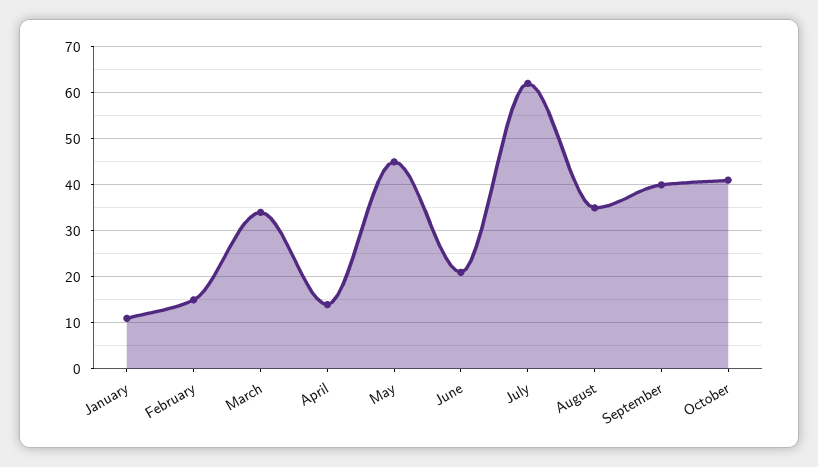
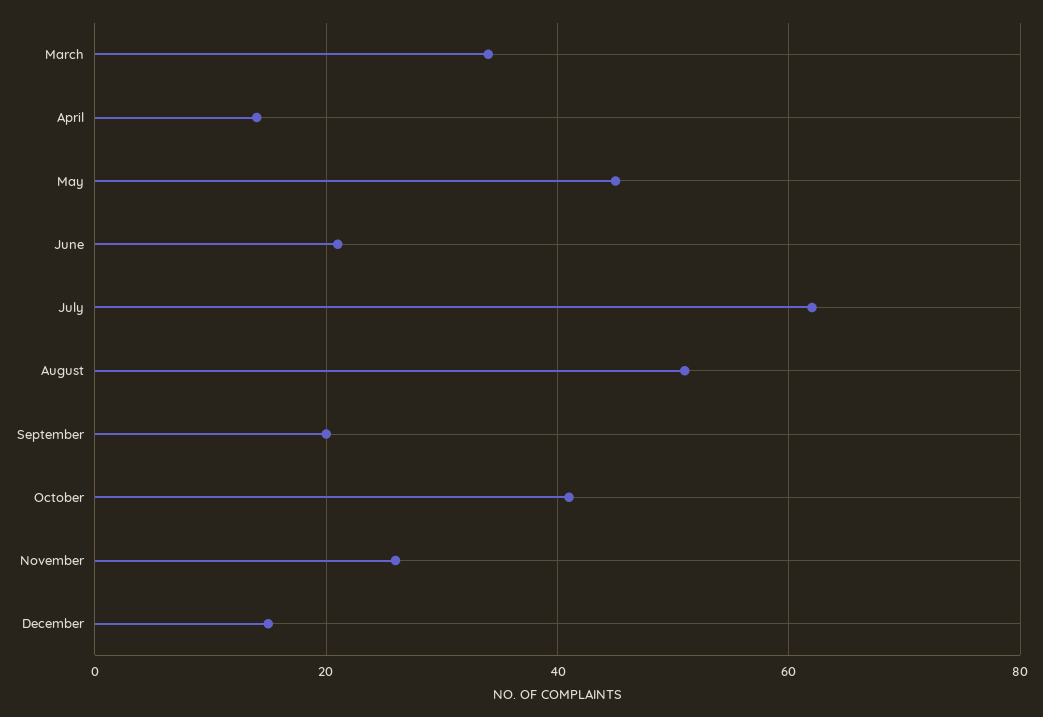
January: 10 -> none
February: 15 -> none
August: 35 -> 50
September: 40 -> 20
November: none -> 25
December: none -> 15

